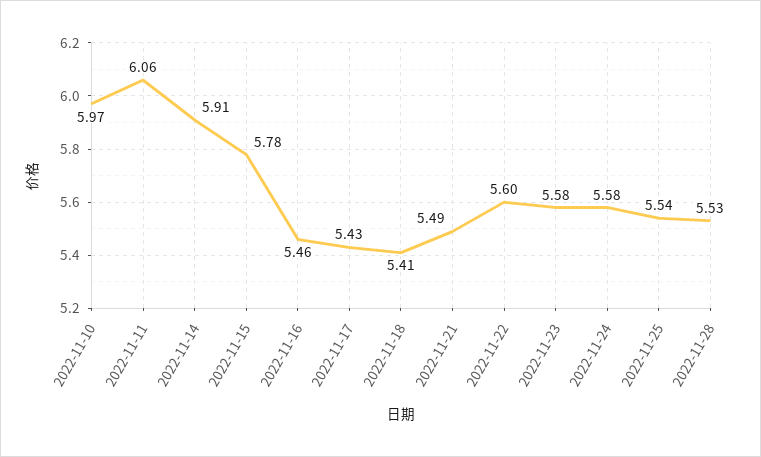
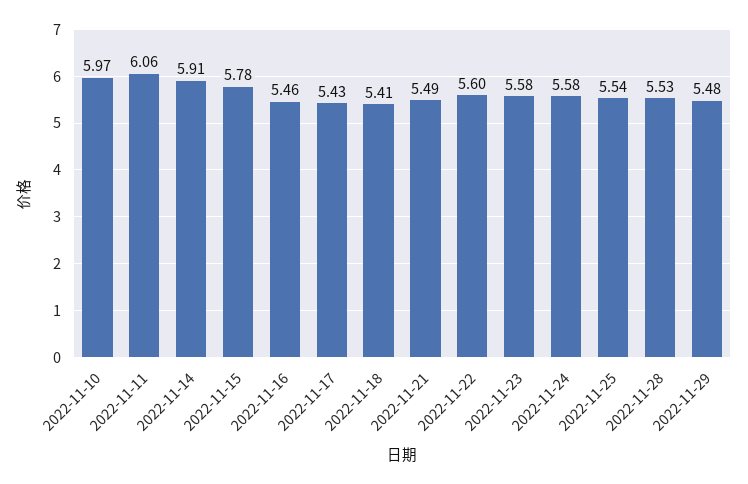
2022-11-29: none -> 5.48

